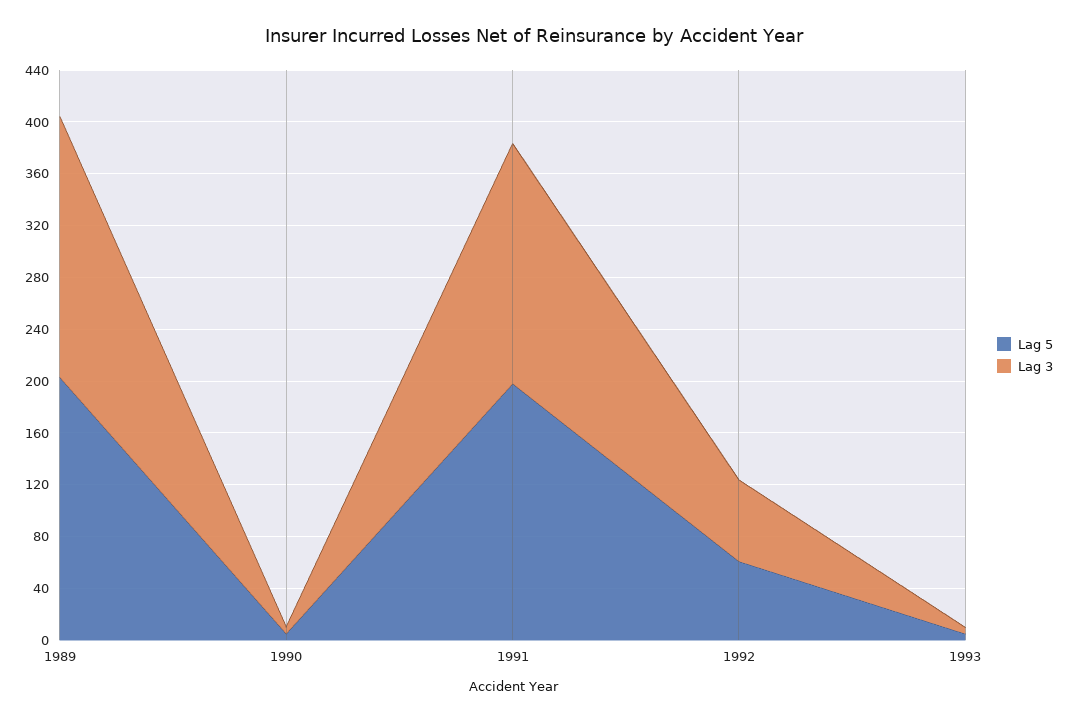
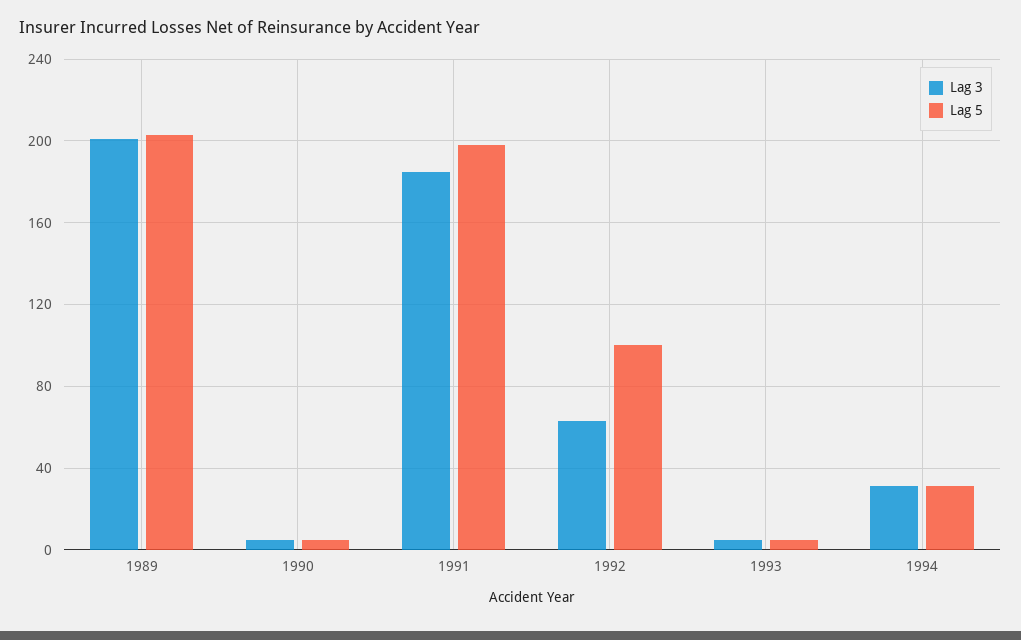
Lag 5, 1992: 60 -> 100
Lag 3, 1994: none -> 30
Lag 5, 1994: none -> 30

